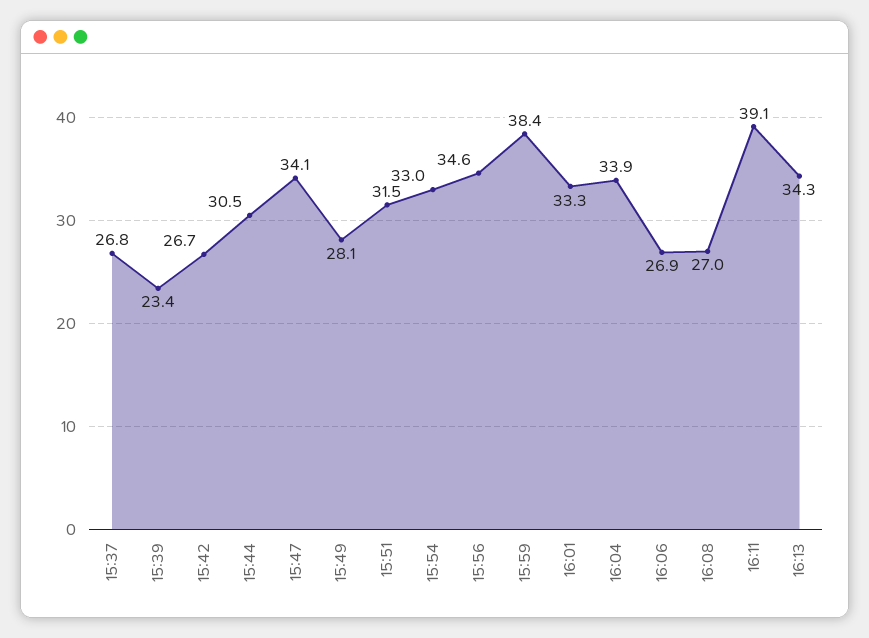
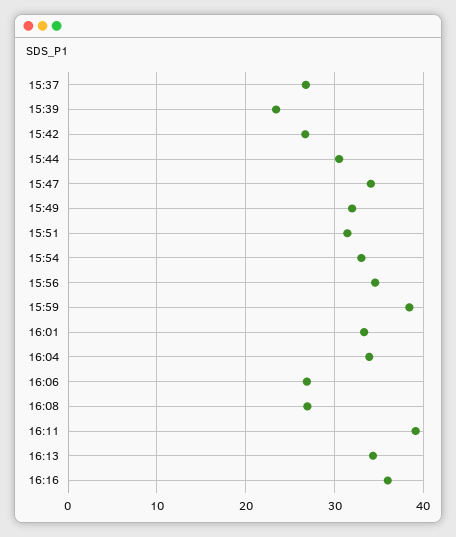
15:49: 28.1 -> 32
16:16: none -> 36

